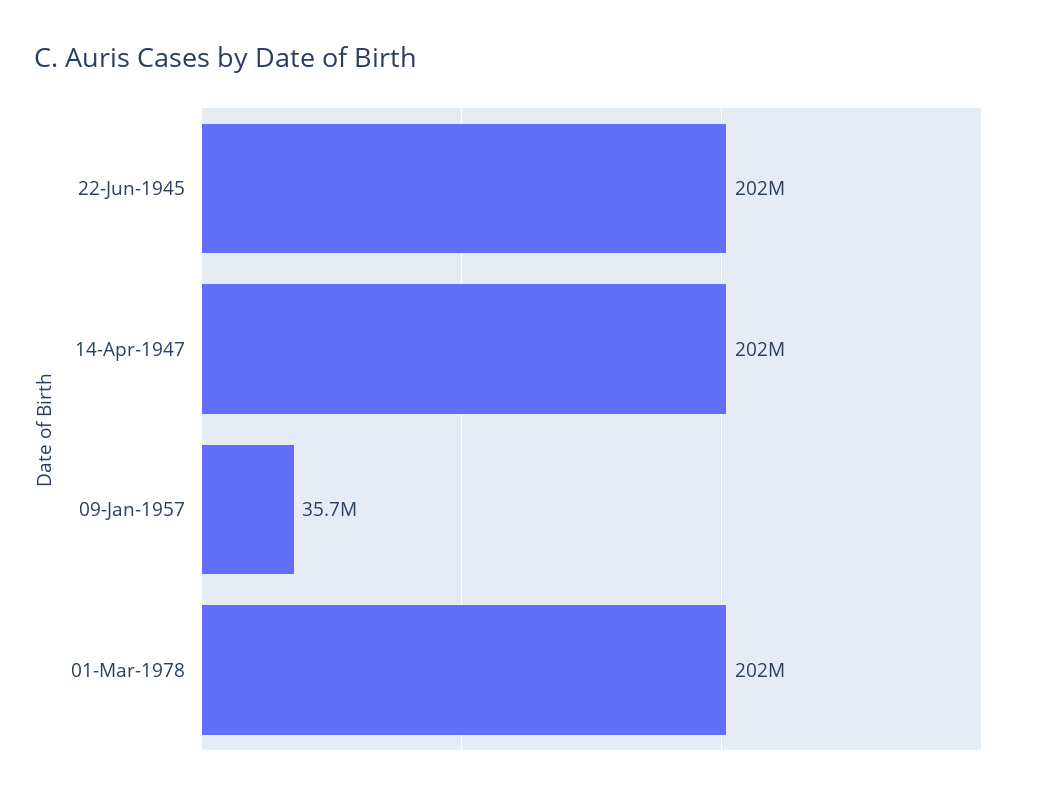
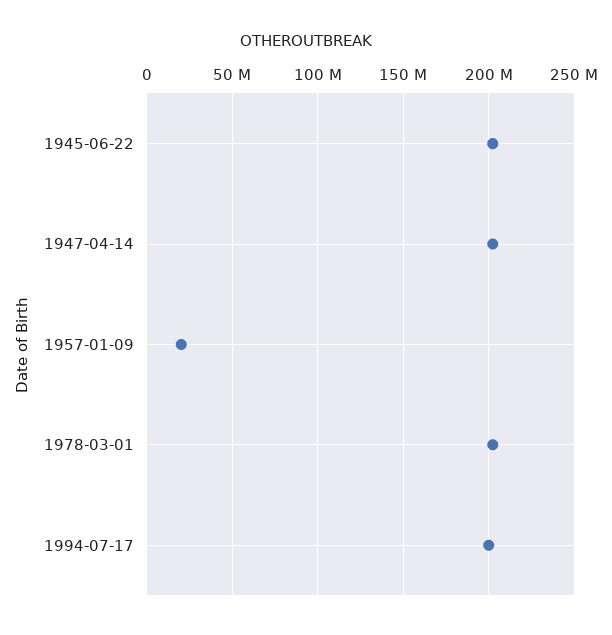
09-Jan-1957: 35700000 -> 20000000
1994-07-17: none -> 200000000

